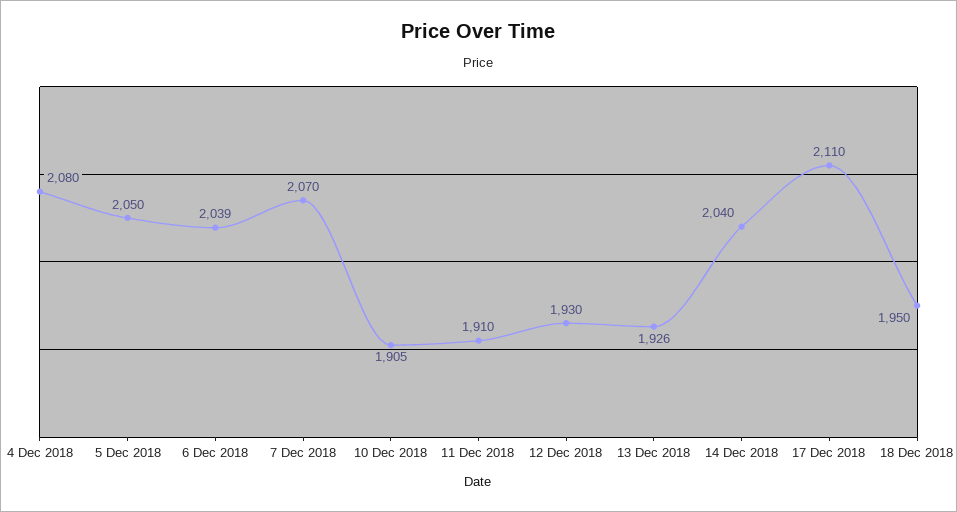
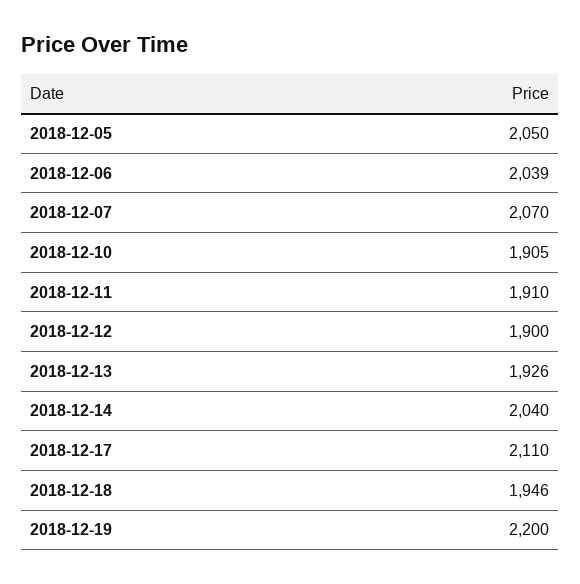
4 Dec 2018: 2080 -> none
12 Dec 2018: 1930 -> 1900
18 Dec 2018: 1950 -> 1946
2018-12-19: none -> 2200

